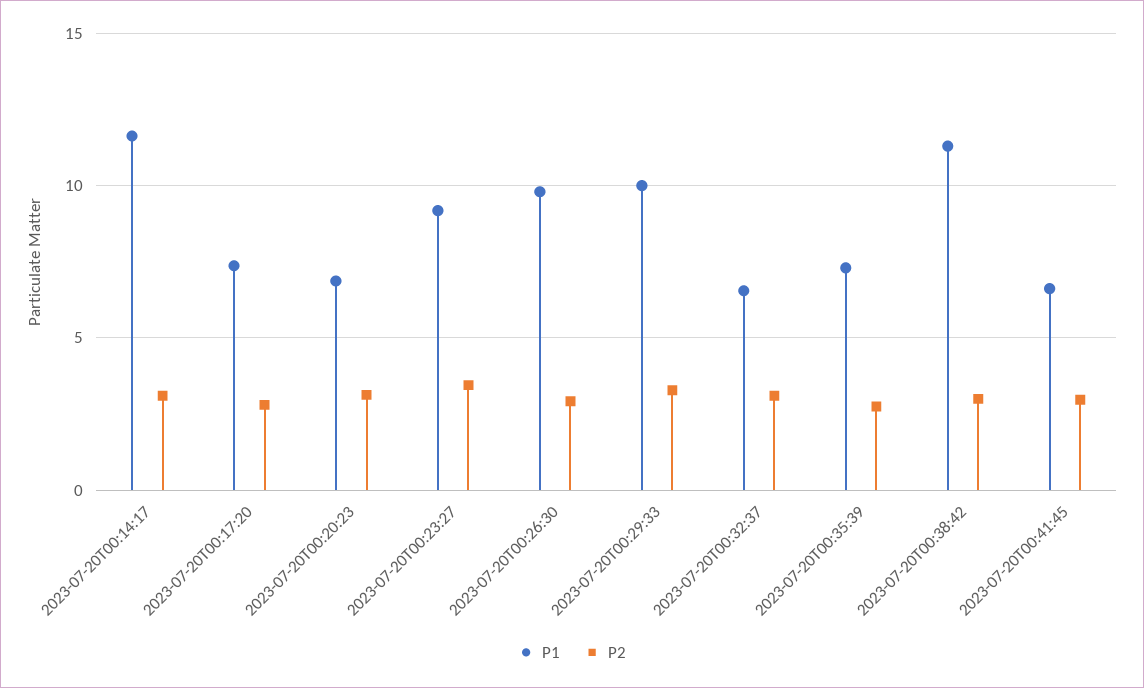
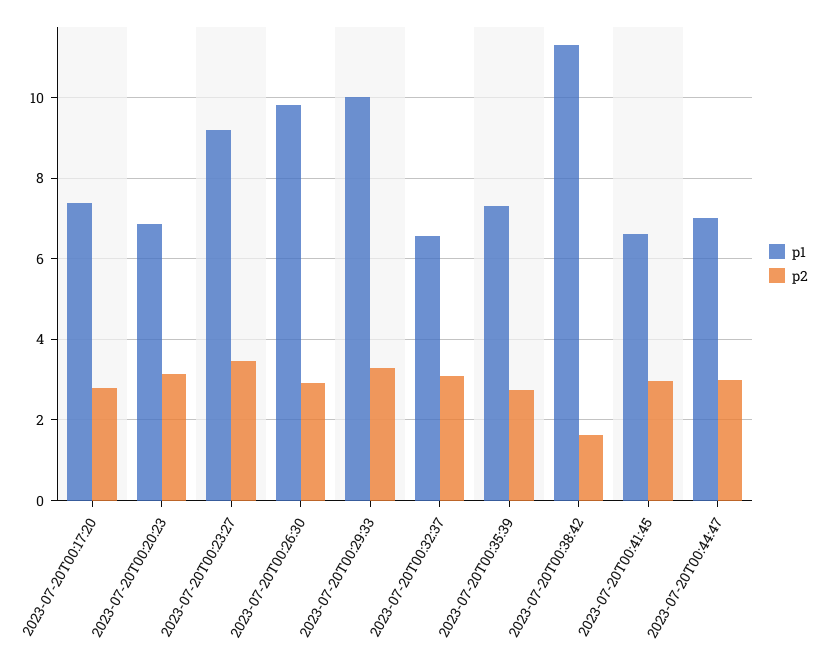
P1, 2023-07-20T00:14:17: 11.5 -> none
P2, 2023-07-20T00:14:17: 3 -> none
P2, 2023-07-20T00:38:42: 3 -> 1.6
P1, 2023-07-20T00:44:47: none -> 7
P2, 2023-07-20T00:44:47: none -> 3

